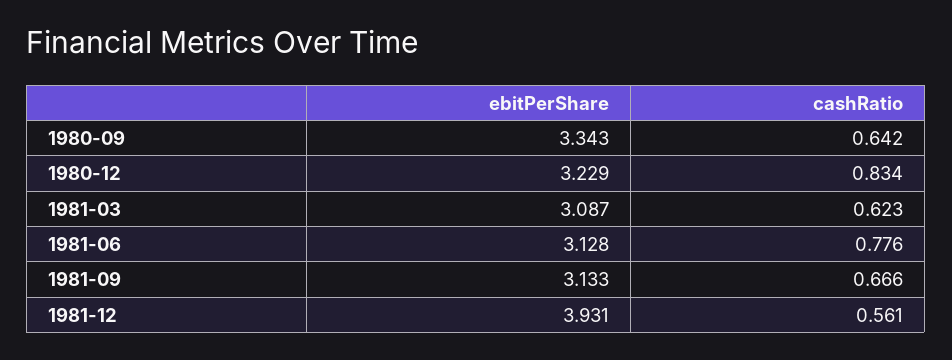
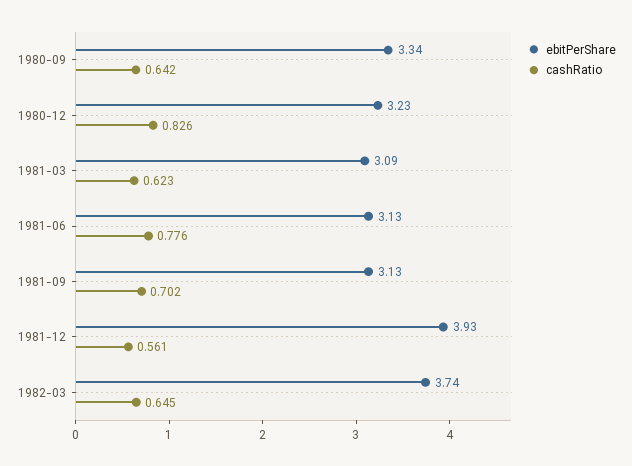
cashRatio, 1980-12: 0.834 -> 0.826
cashRatio, 1981-09: 0.666 -> 0.702
ebitPerShare, 1982-03: none -> 3.74
cashRatio, 1982-03: none -> 0.645

